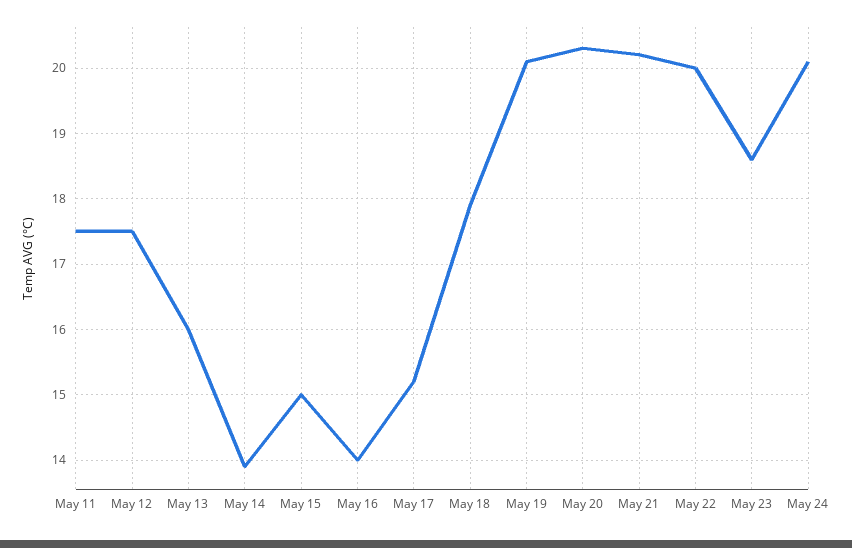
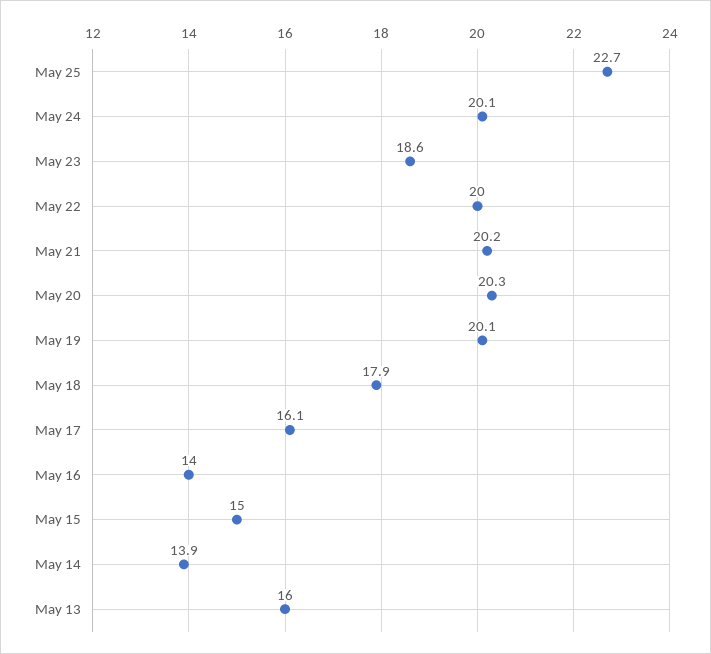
May 11: 17.5 -> none
May 12: 17.5 -> none
May 17: 15.2 -> 16.1
May 25: none -> 22.7

